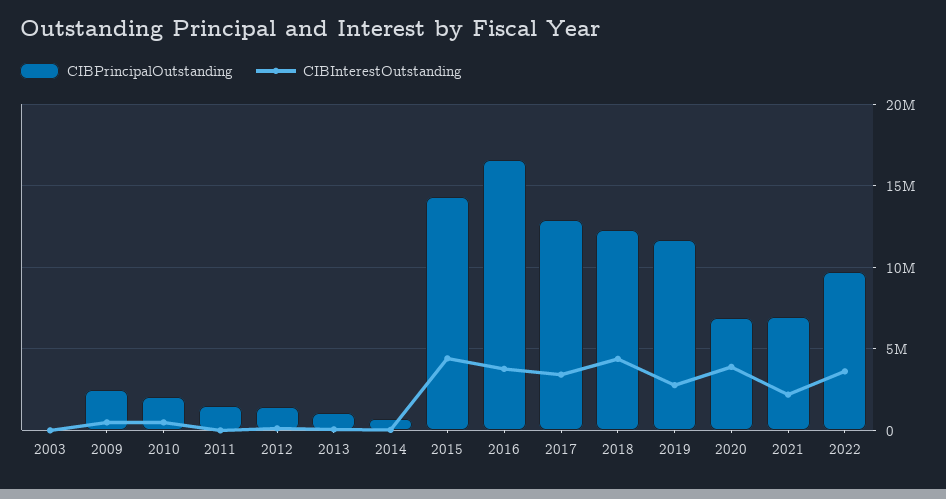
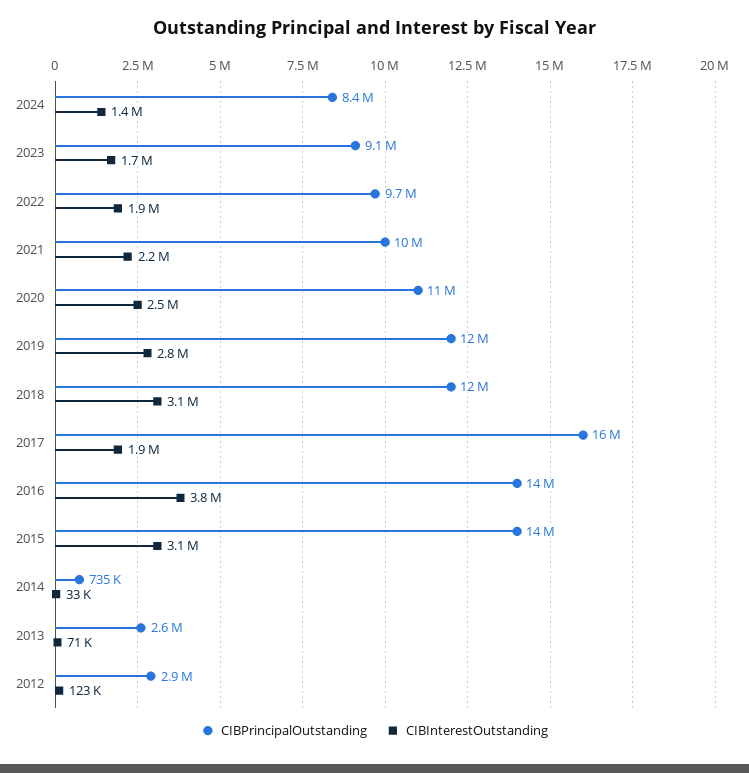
CIBPrincipalOutstanding, 2003: 0 -> none
CIBInterestOutstanding, 2003: 0 -> none
CIBPrincipalOutstanding, 2009: 2500000 -> none
CIBInterestOutstanding, 2009: 500000 -> none
CIBPrincipalOutstanding, 2010: 2000000 -> none
CIBInterestOutstanding, 2010: 500000 -> none
CIBPrincipalOutstanding, 2011: 1500000 -> none
CIBInterestOutstanding, 2011: 0 -> none
CIBPrincipalOutstanding, 2012: 1500000 -> 2900000
CIBPrincipalOutstanding, 2013: 1000000 -> 2600000
CIBInterestOutstanding, 2015: 4500000 -> 3100000
CIBPrincipalOutstanding, 2016: 16500000 -> 14000000
CIBPrincipalOutstanding, 2017: 13000000 -> 16000000
CIBInterestOutstanding, 2017: 3500000 -> 1900000
CIBInterestOutstanding, 2018: 4500000 -> 3100000
CIBPrincipalOutstanding, 2020: 7000000 -> 11000000
CIBInterestOutstanding, 2020: 4000000 -> 2500000
CIBPrincipalOutstanding, 2021: 7000000 -> 10000000
CIBInterestOutstanding, 2022: 3500000 -> 1900000
CIBPrincipalOutstanding, 2024: none -> 8400000
CIBInterestOutstanding, 2024: none -> 1400000
CIBPrincipalOutstanding, 2023: none -> 9100000
CIBInterestOutstanding, 2023: none -> 1700000

